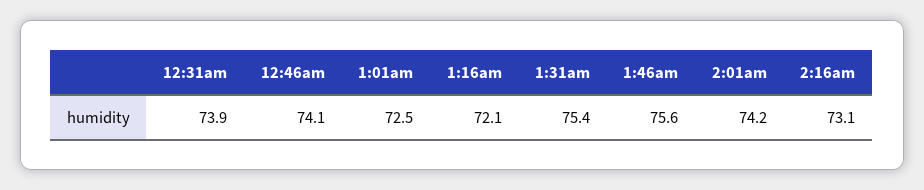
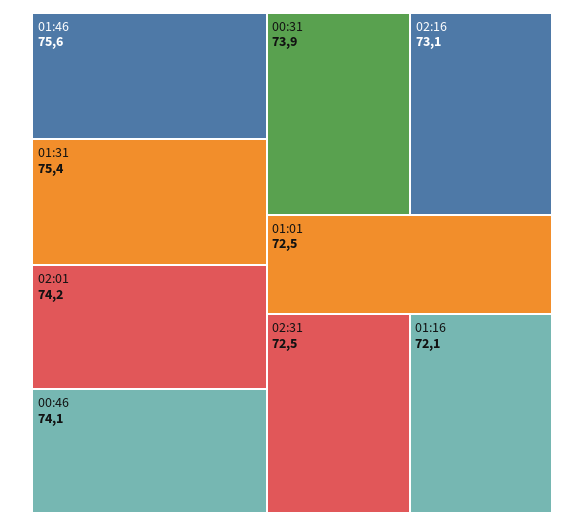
02:31: none -> 72.5

